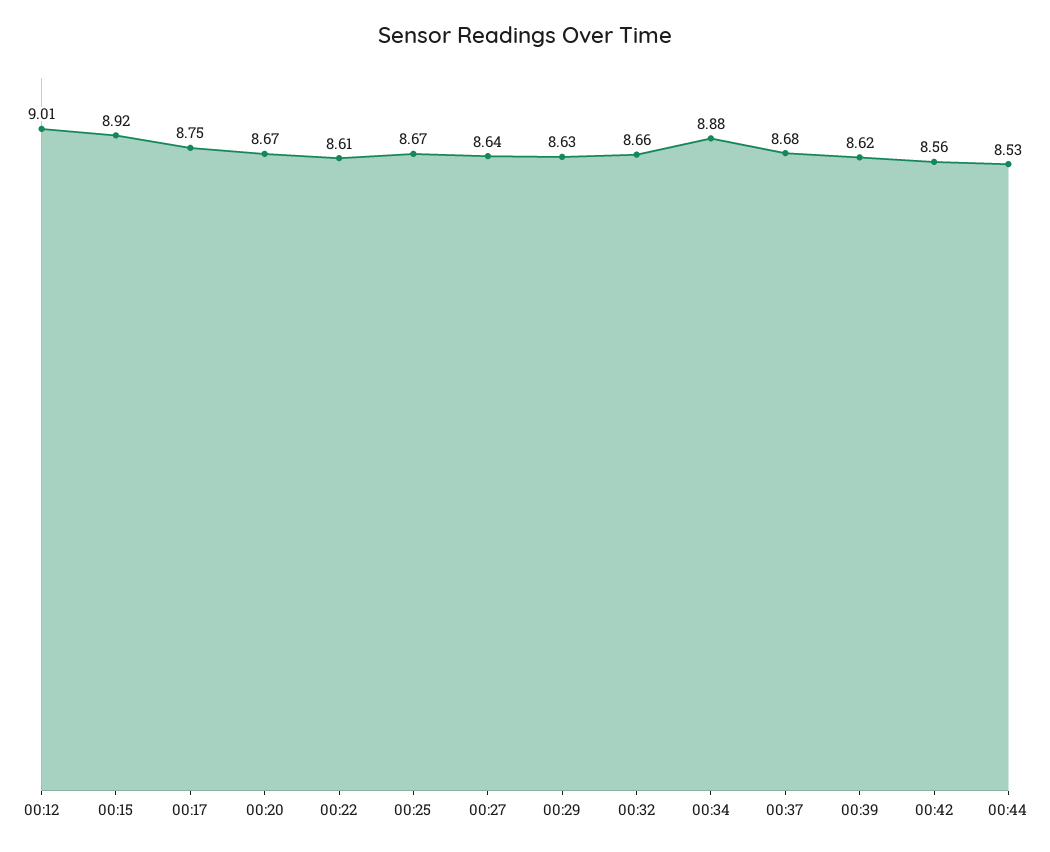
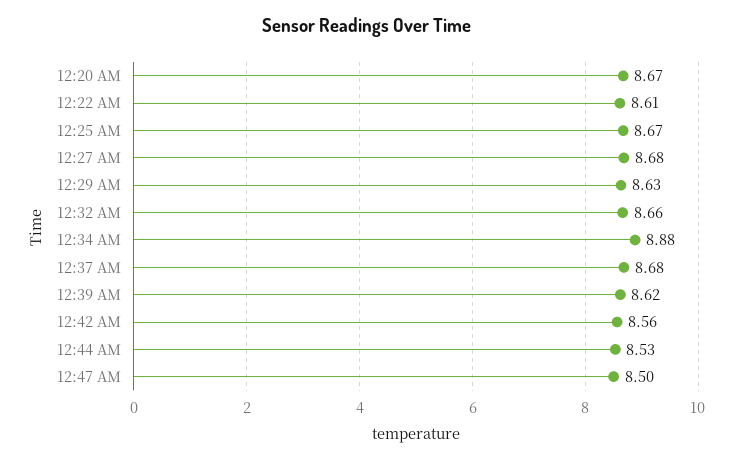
00:12: 9.01 -> none
00:15: 8.92 -> none
00:17: 8.75 -> none
00:27: 8.64 -> 8.68
12:47 AM: none -> 8.5

